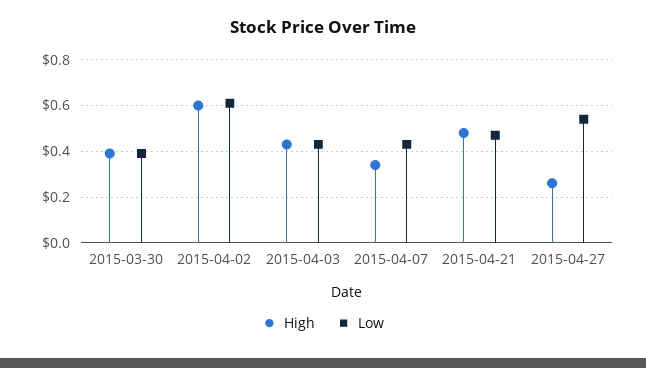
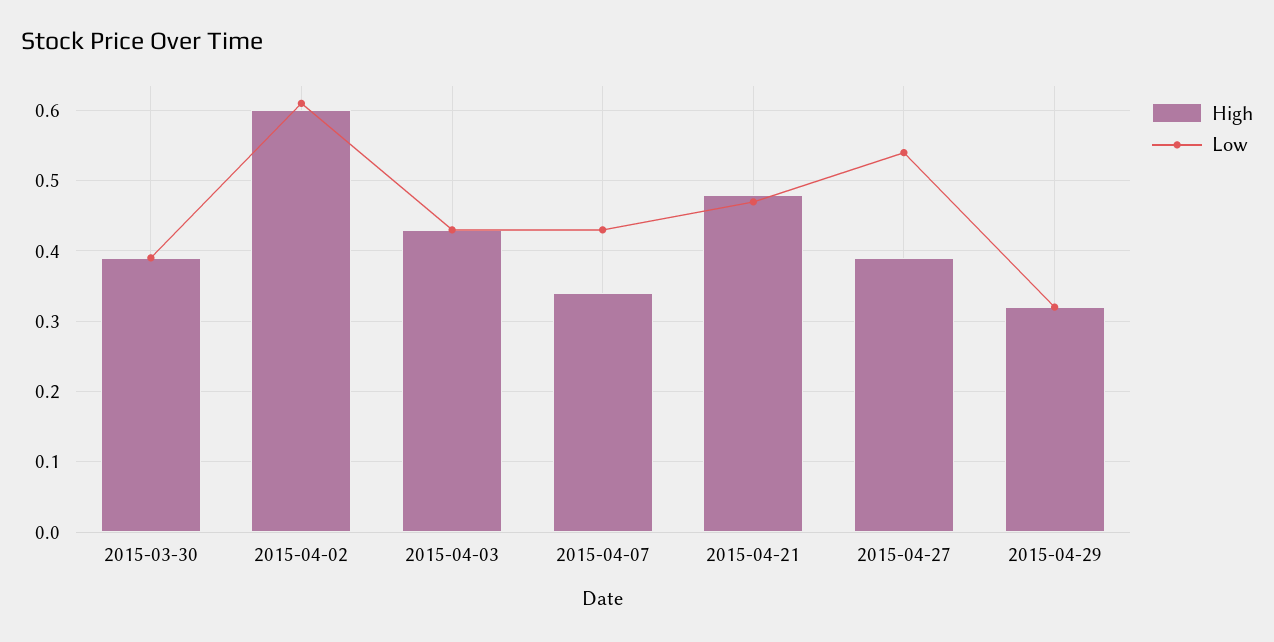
High, 2015-04-27: 0.25 -> 0.39
High, 2015-04-29: none -> 0.32
Low, 2015-04-29: none -> 0.32

